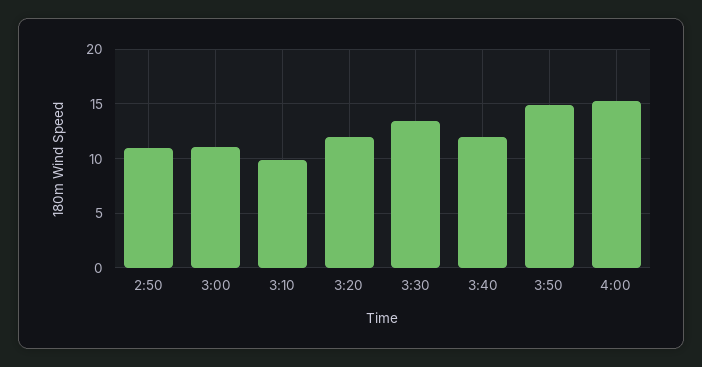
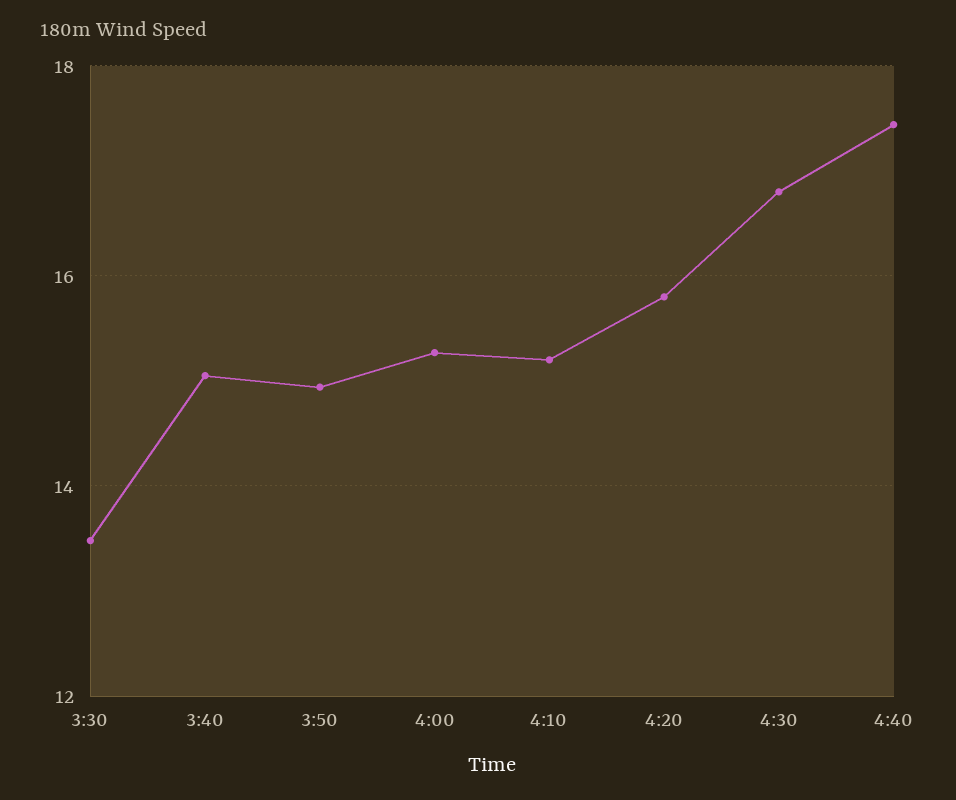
2:50: 11 -> none
3:00: 11 -> none
3:10: 10 -> none
3:20: 12 -> none
3:40: 12 -> 15
4:10: none -> 15.2
4:20: none -> 15.8
4:30: none -> 16.8
4:40: none -> 17.4

